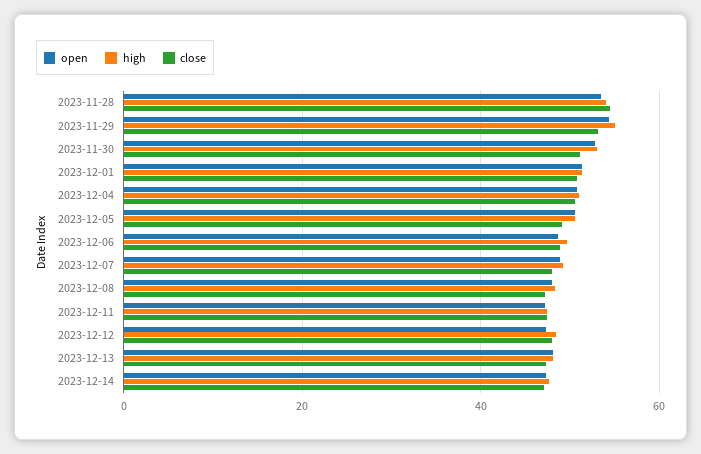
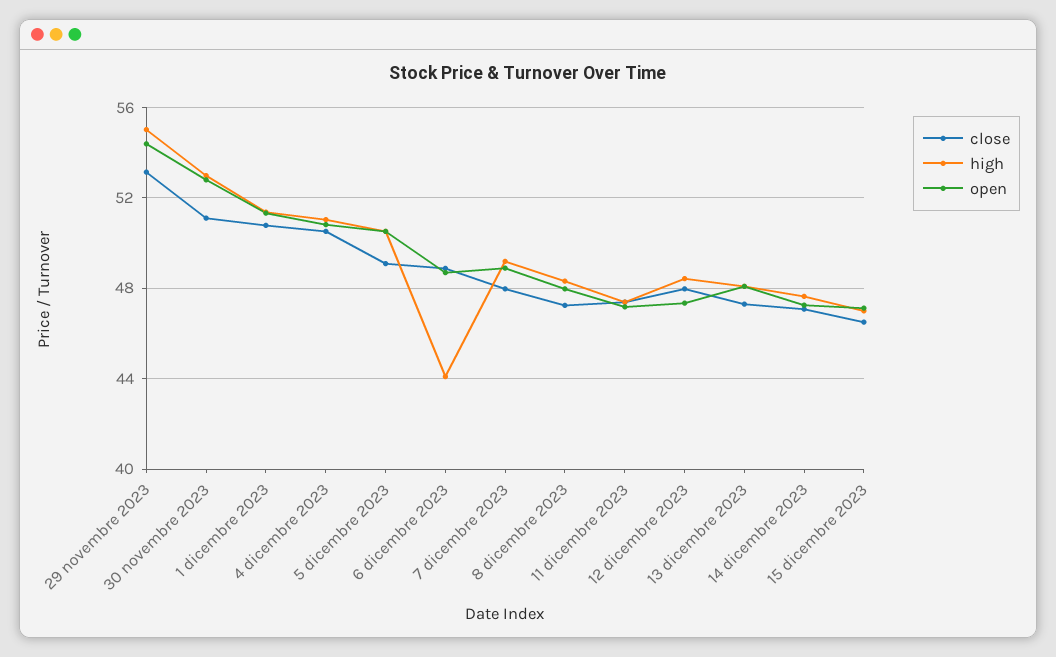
open, 2023-11-28: 54 -> none
high, 2023-11-28: 54 -> none
close, 2023-11-28: 54 -> none
high, 2023-12-06: 50 -> 44
close, 15 dicembre 2023: none -> 46.5
high, 15 dicembre 2023: none -> 47
open, 15 dicembre 2023: none -> 47

